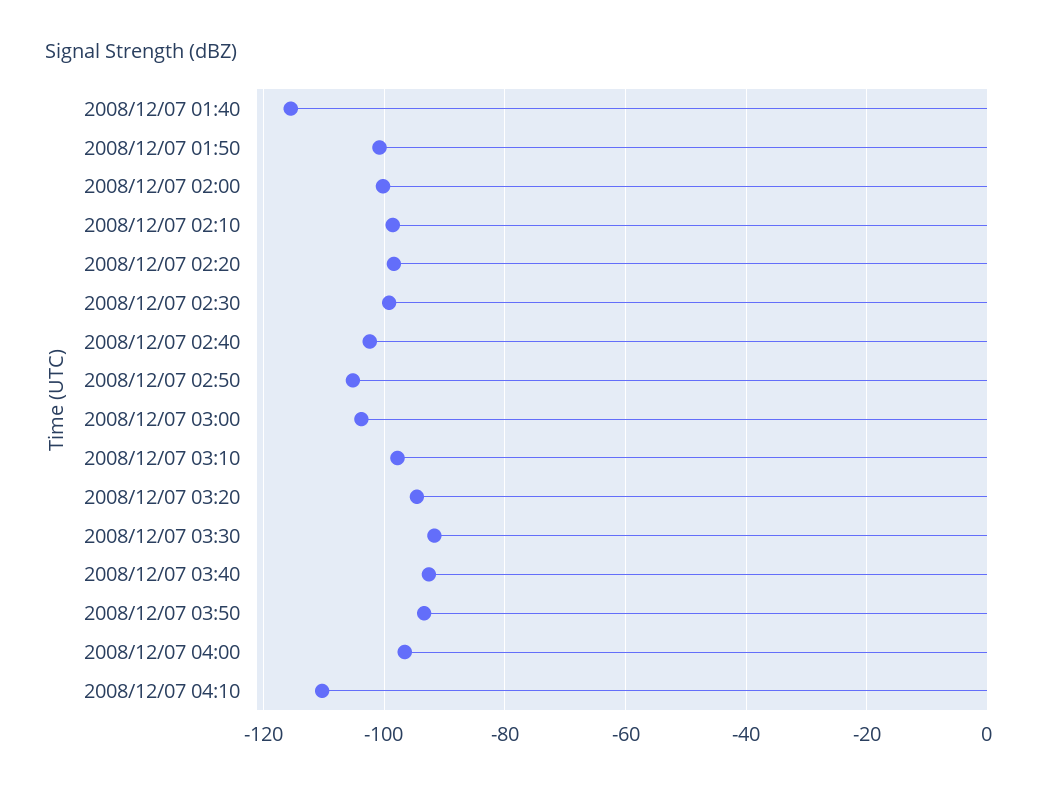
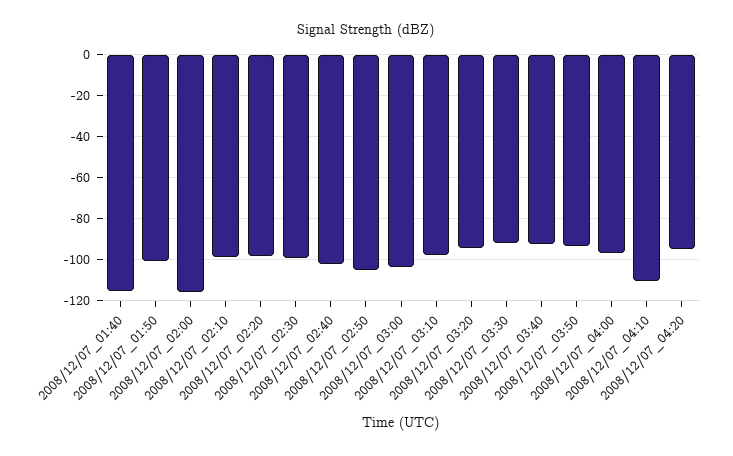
2008/12/07 02:00: -100 -> -115
2008/12/07_04:20: none -> -95

